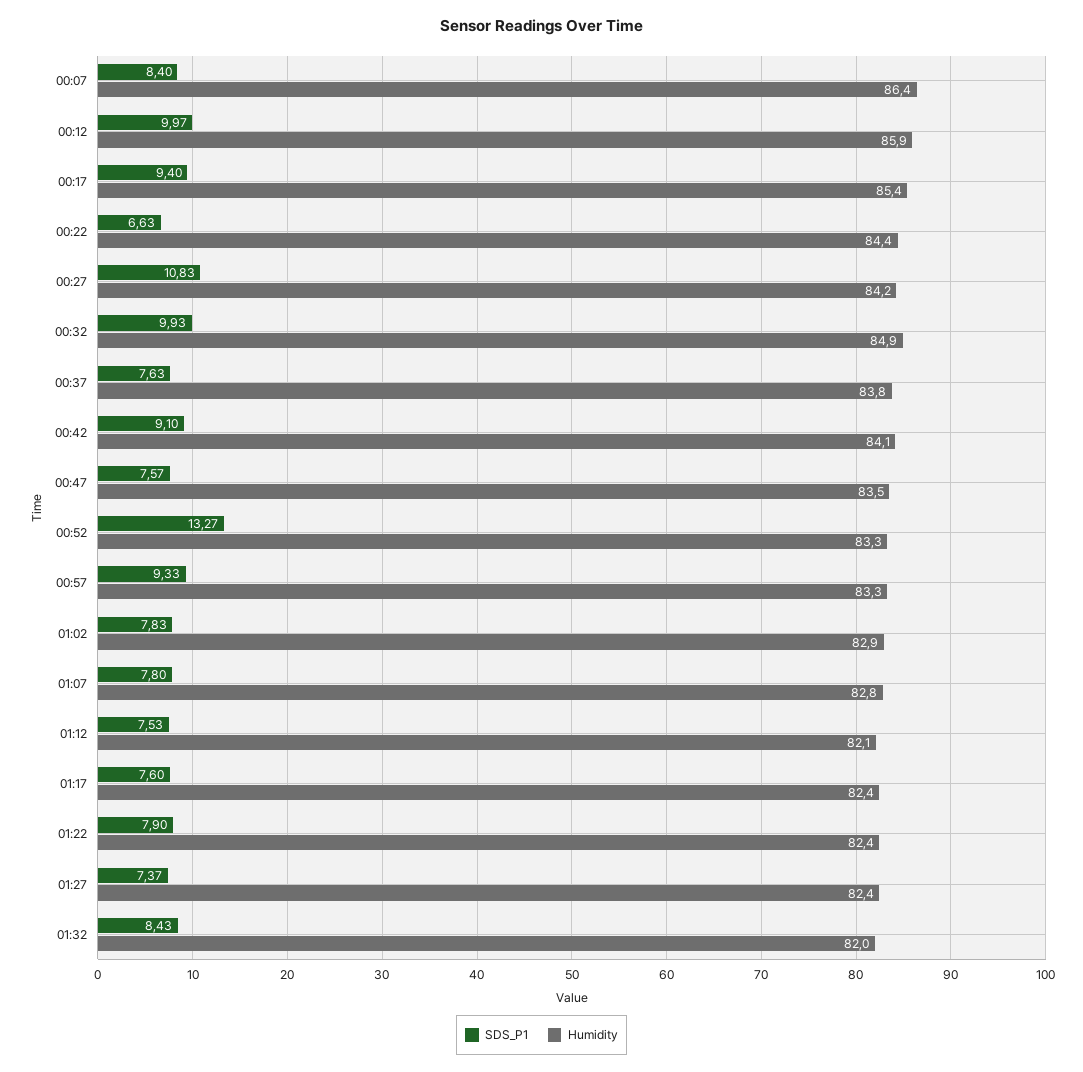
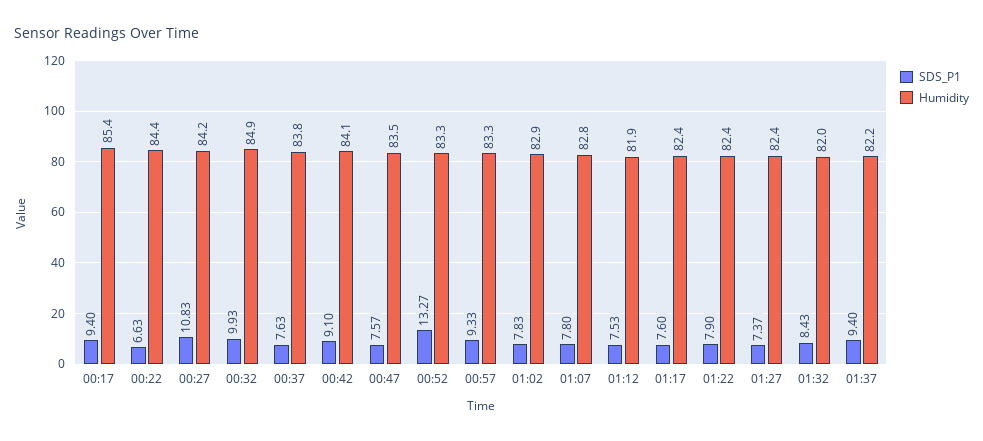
SDS_P1, 00:07: 8.4 -> none
Humidity, 00:07: 86.4 -> none
SDS_P1, 00:12: 9.97 -> none
Humidity, 00:12: 85.9 -> none
Humidity, 01:12: 82.1 -> 81.9
SDS_P1, 01:37: none -> 9.4
Humidity, 01:37: none -> 82.2

